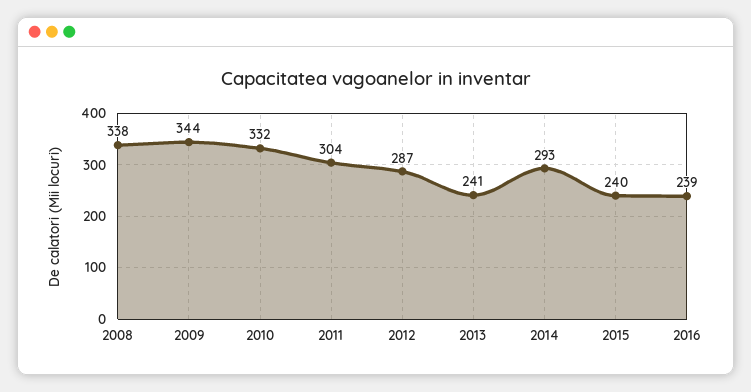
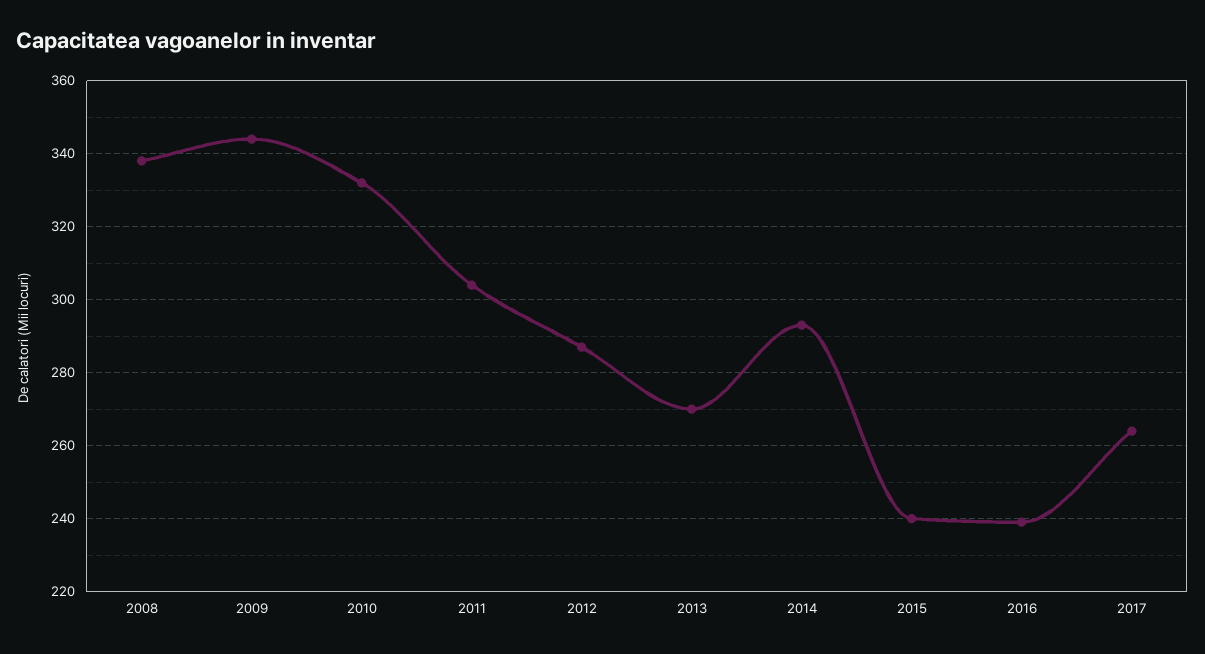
2013: 241 -> 270
2017: none -> 265

